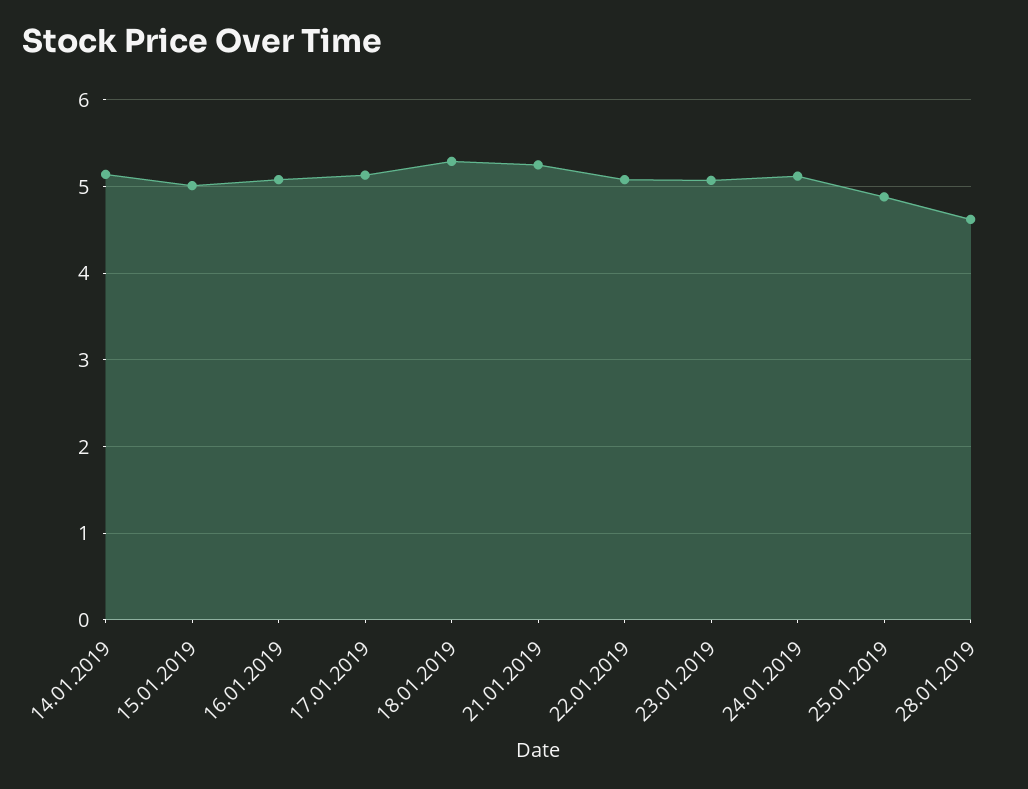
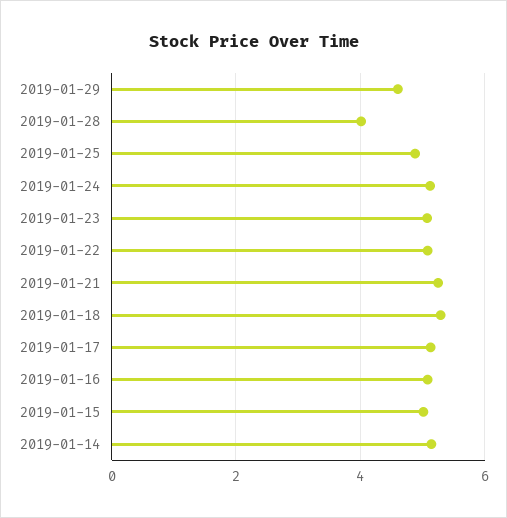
28.01.2019: 4.6 -> 4
2019-01-29: none -> 4.6

